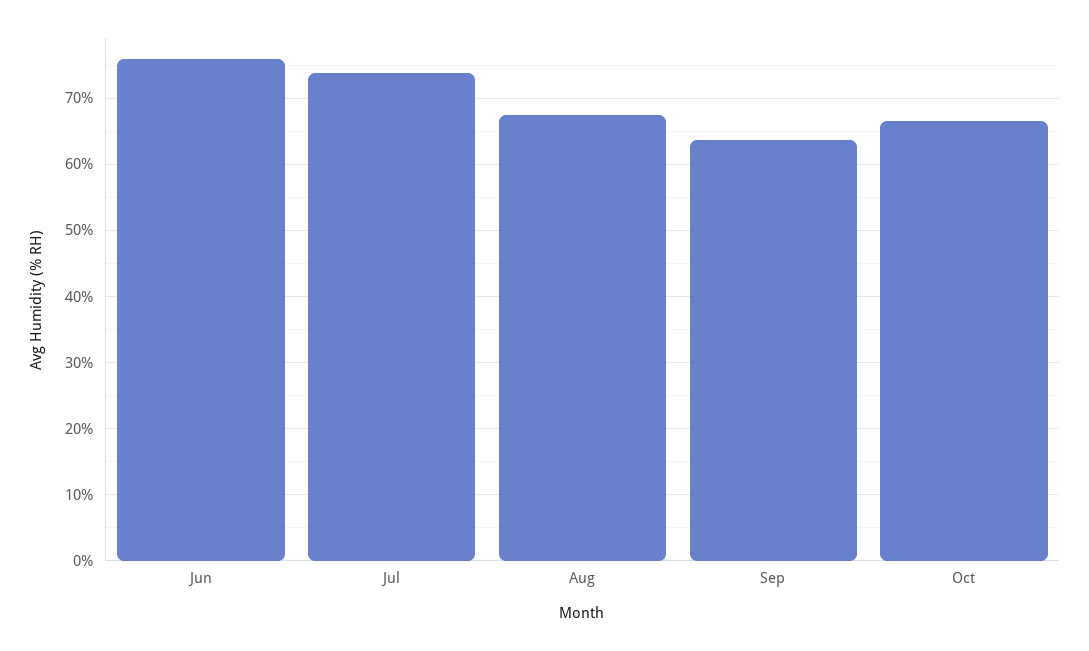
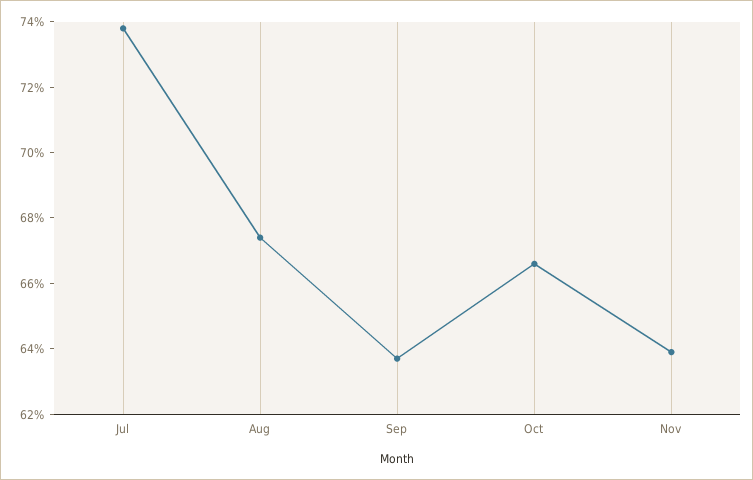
Jun: 76 -> none
Nov: none -> 64

